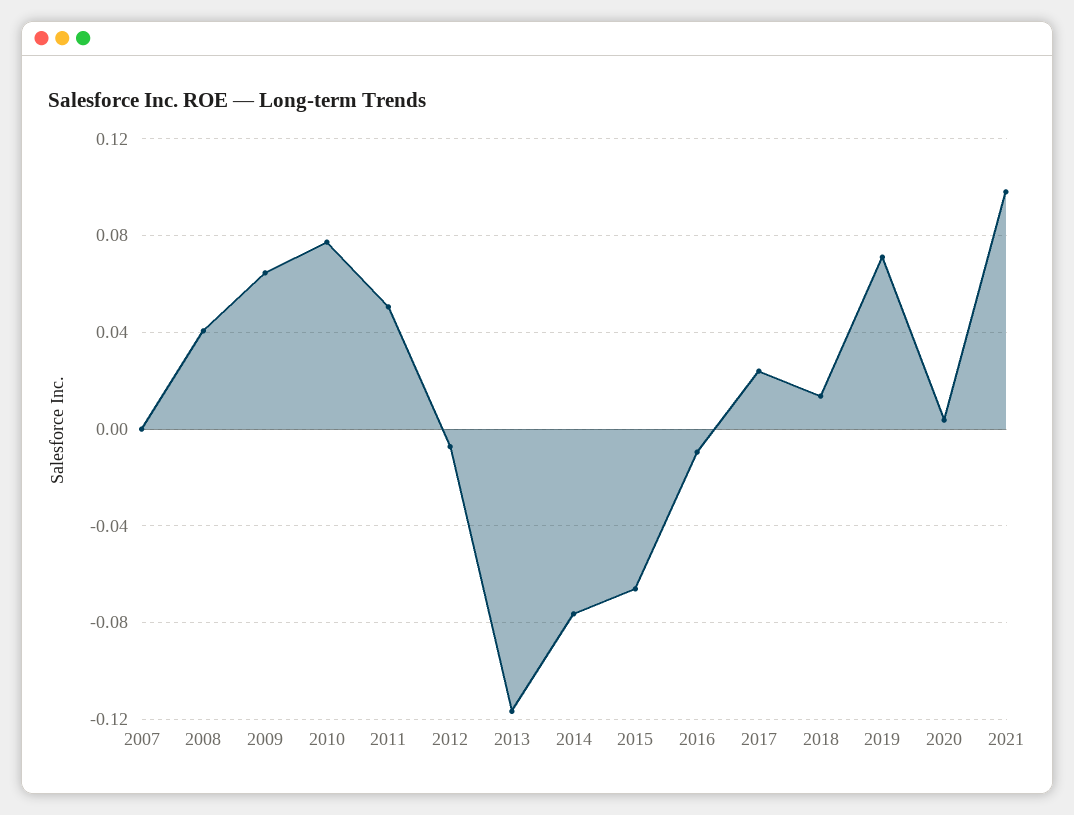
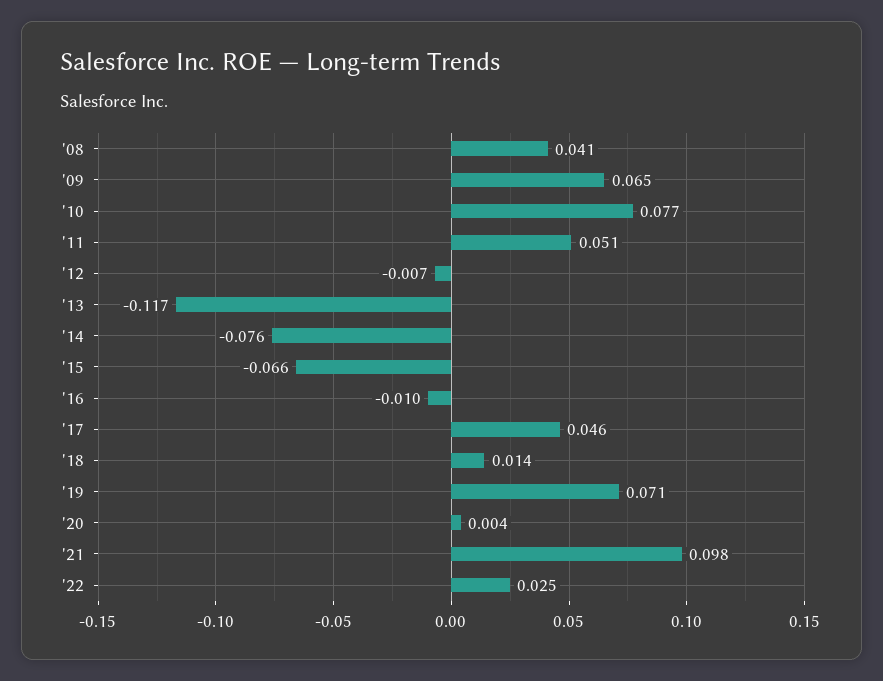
2007: 0 -> none
2017: 0.025 -> 0.046
'22: none -> 0.025

